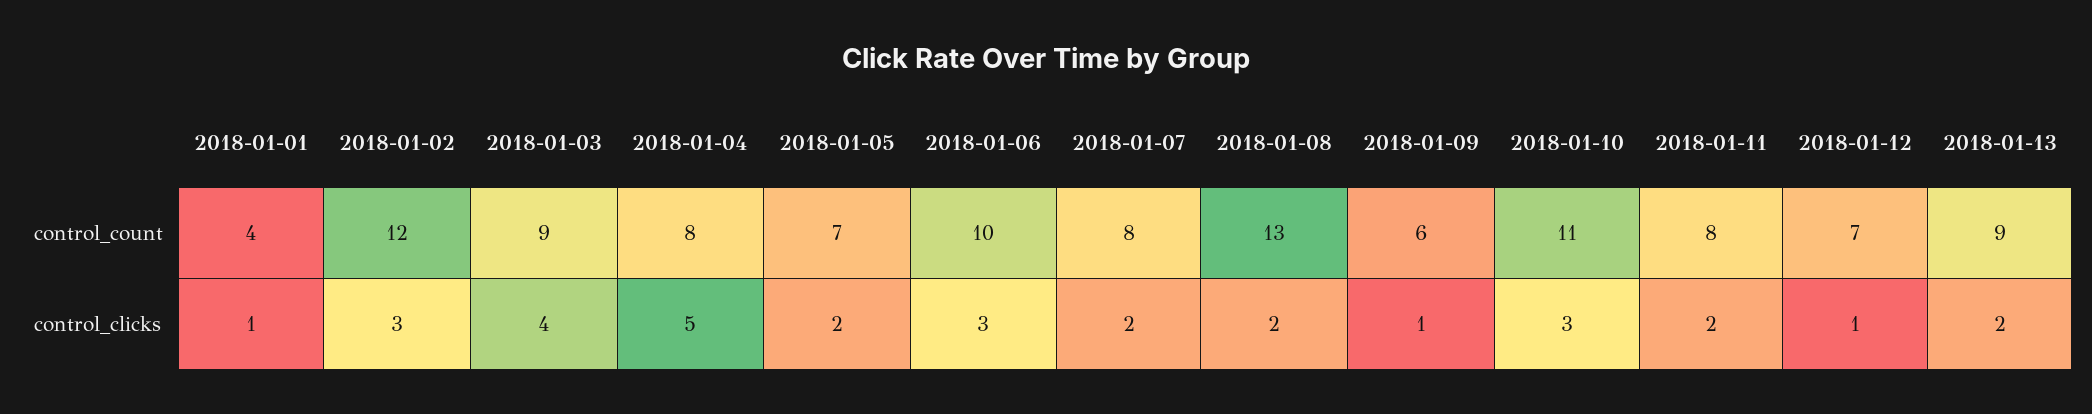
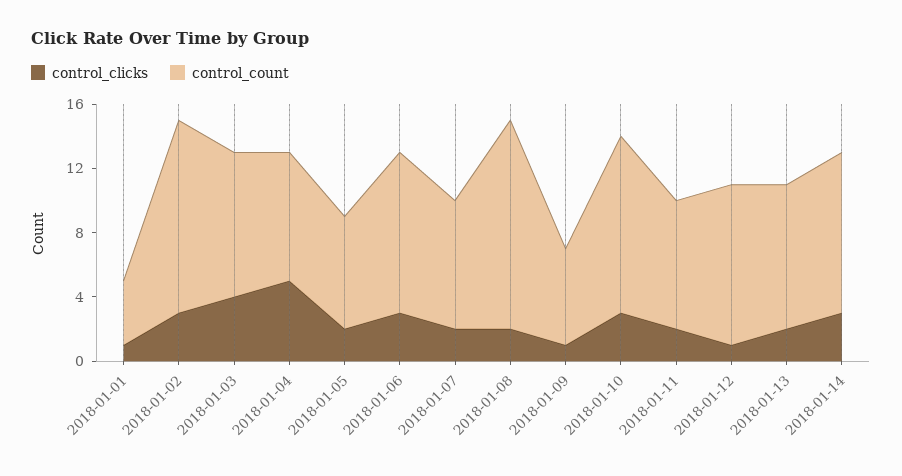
control_count, 2018-01-12: 7 -> 10
control_clicks, 2018-01-14: none -> 3
control_count, 2018-01-14: none -> 10

